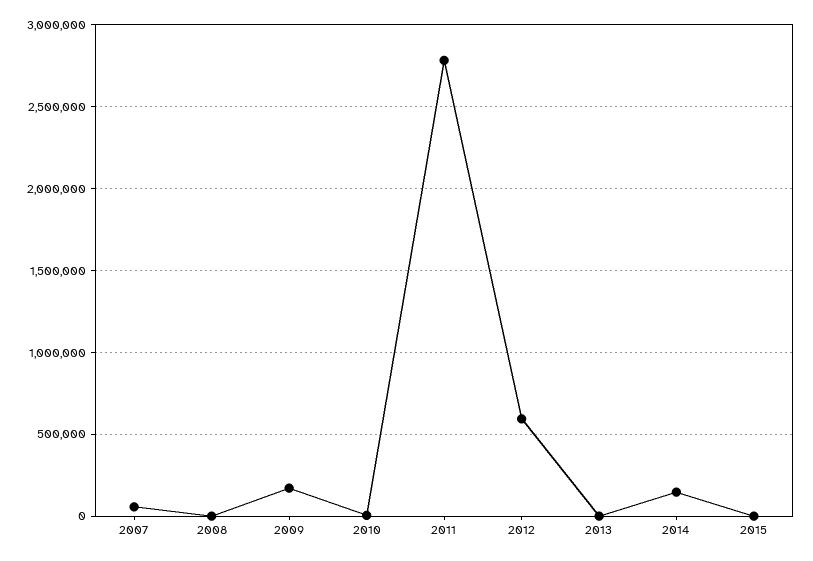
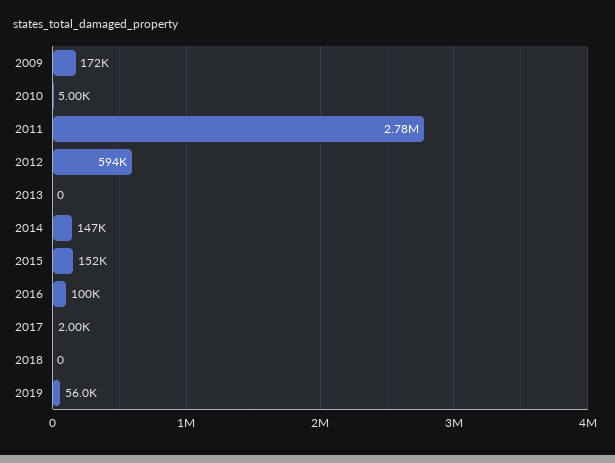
2007: 50000 -> none
2008: 0 -> none
2015: 0 -> 152000
2016: none -> 100000
2017: none -> 2000
2018: none -> 0
2019: none -> 56000

